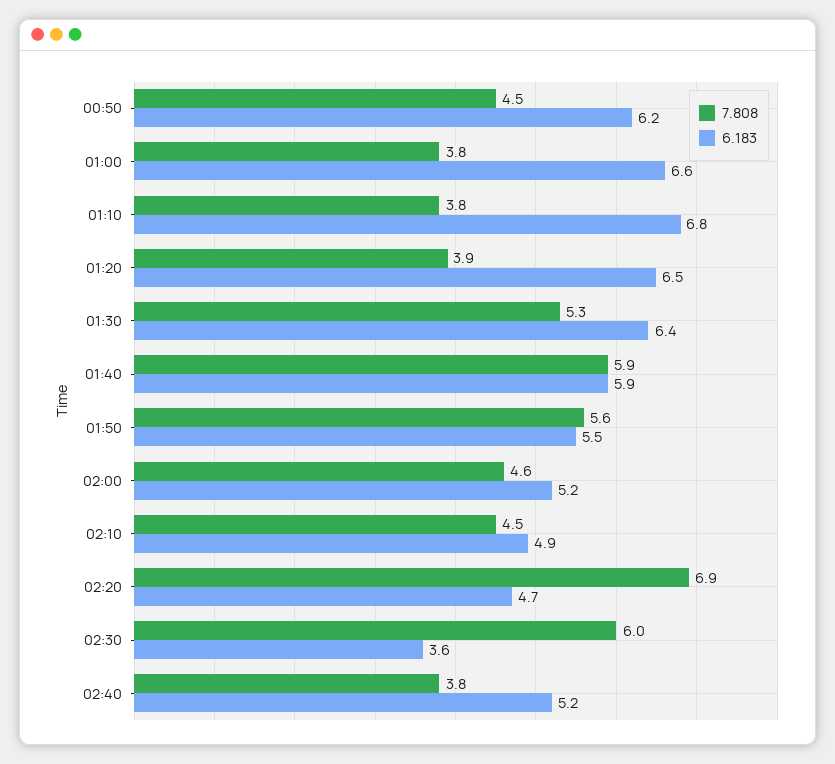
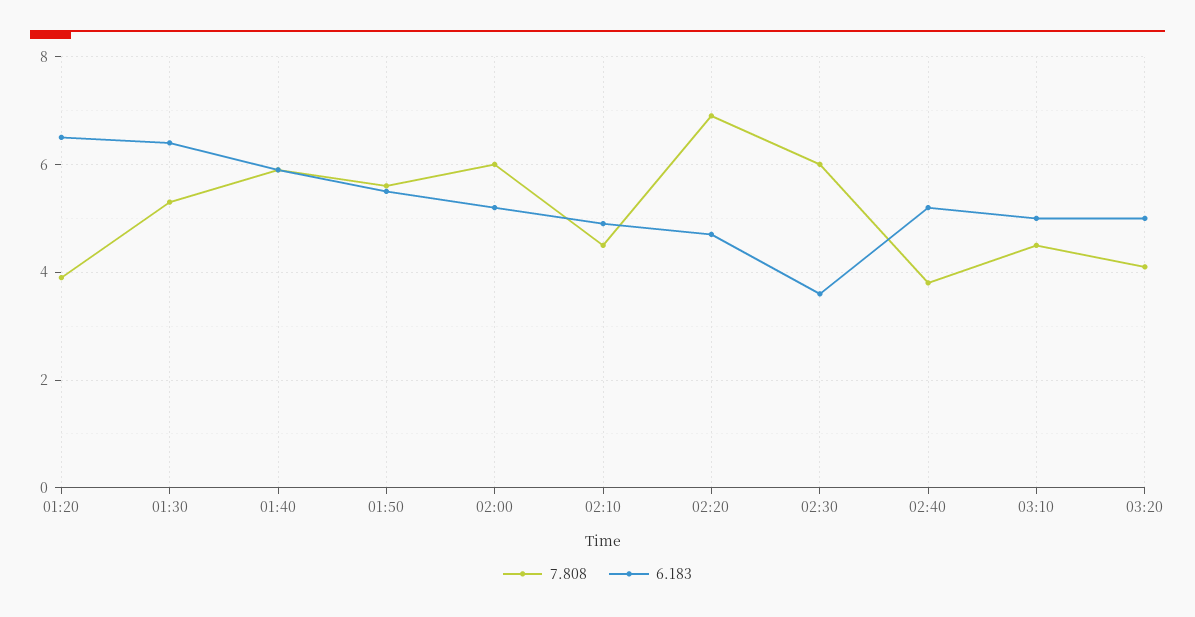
7.808, 00:50: 4.5 -> none
6.183, 00:50: 6.2 -> none
7.808, 01:00: 3.8 -> none
6.183, 01:00: 6.6 -> none
7.808, 01:10: 3.8 -> none
6.183, 01:10: 6.8 -> none
7.808, 02:00: 4.6 -> 6
7.808, 03:10: none -> 4.5
6.183, 03:10: none -> 5
7.808, 03:20: none -> 4
6.183, 03:20: none -> 5

